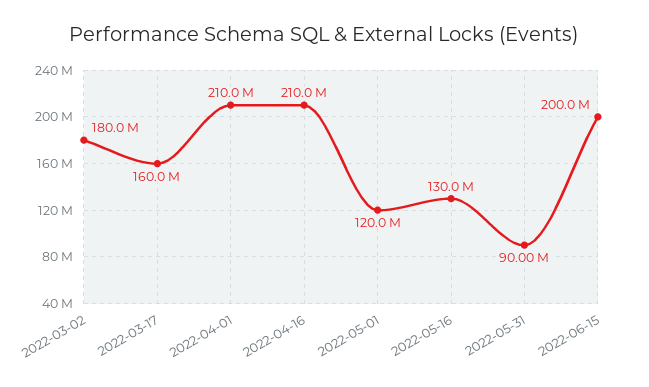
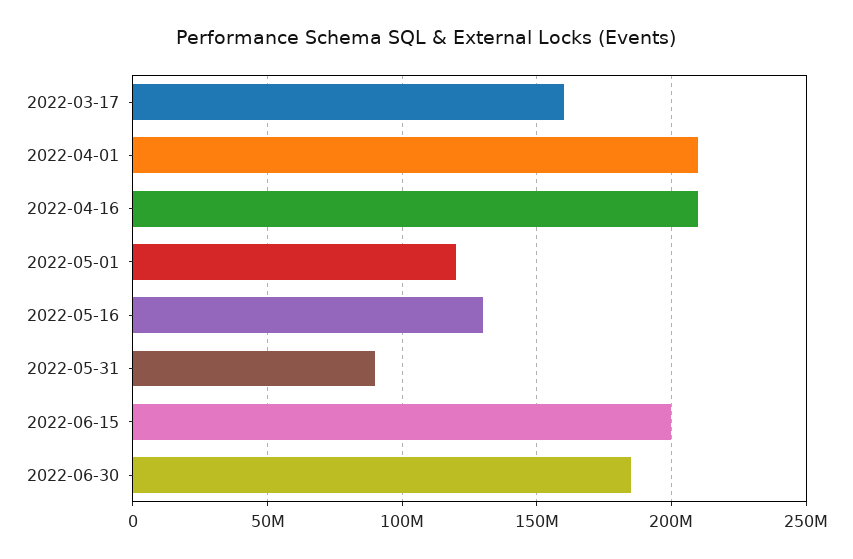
2022-03-02: 180000000 -> none
2022-06-30: none -> 185000000

